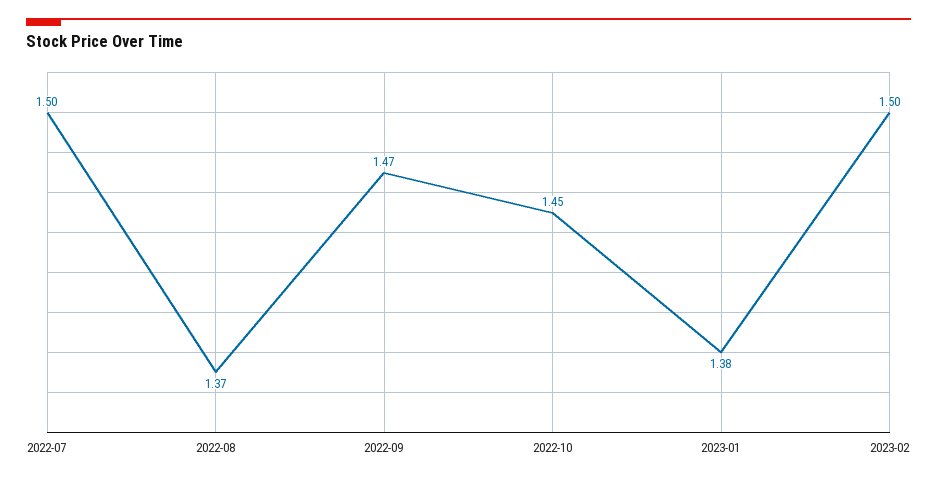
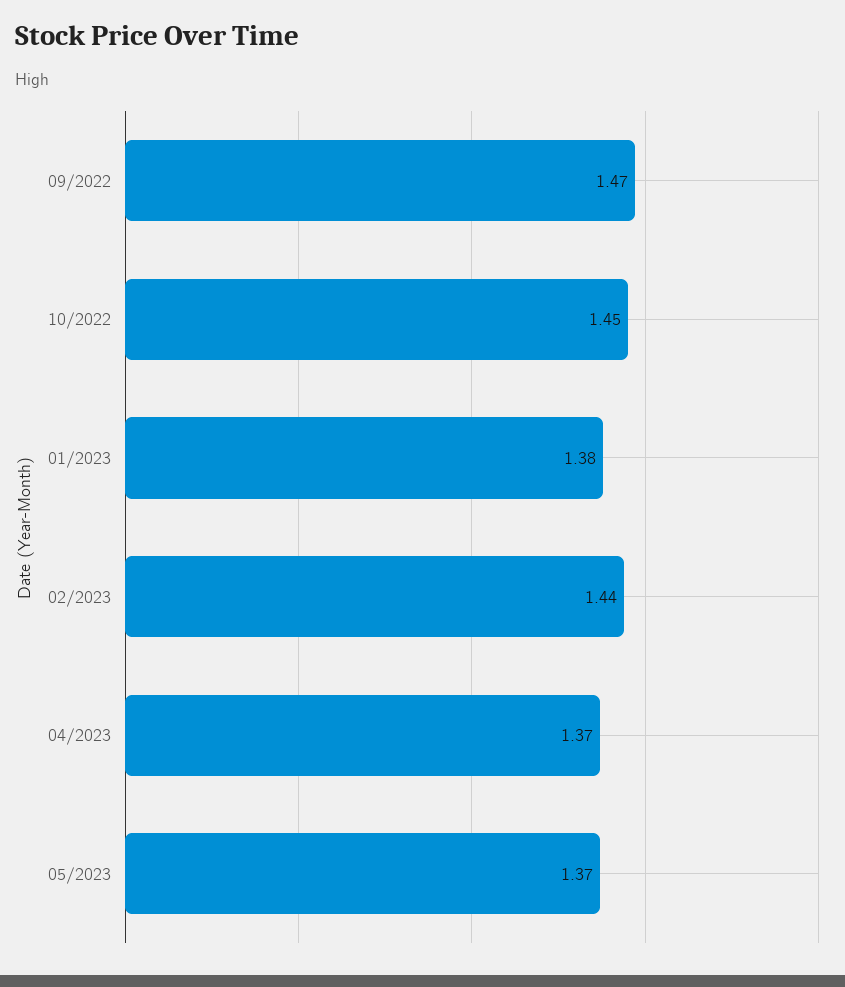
2022-07: 1.5 -> none
2022-08: 1.37 -> none
2023-02: 1.5 -> 1.44
04/2023: none -> 1.37
05/2023: none -> 1.37

